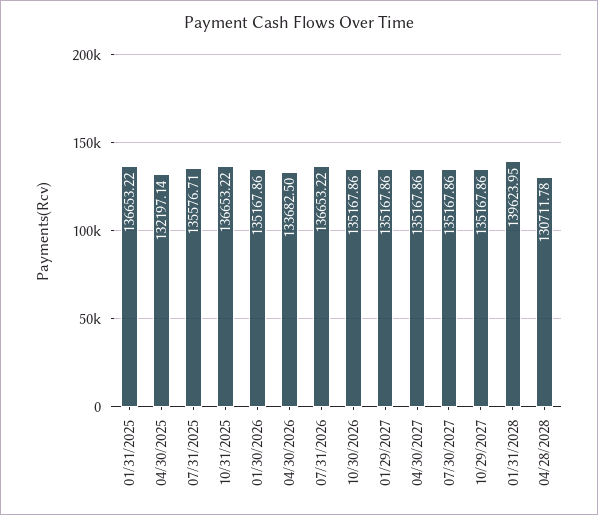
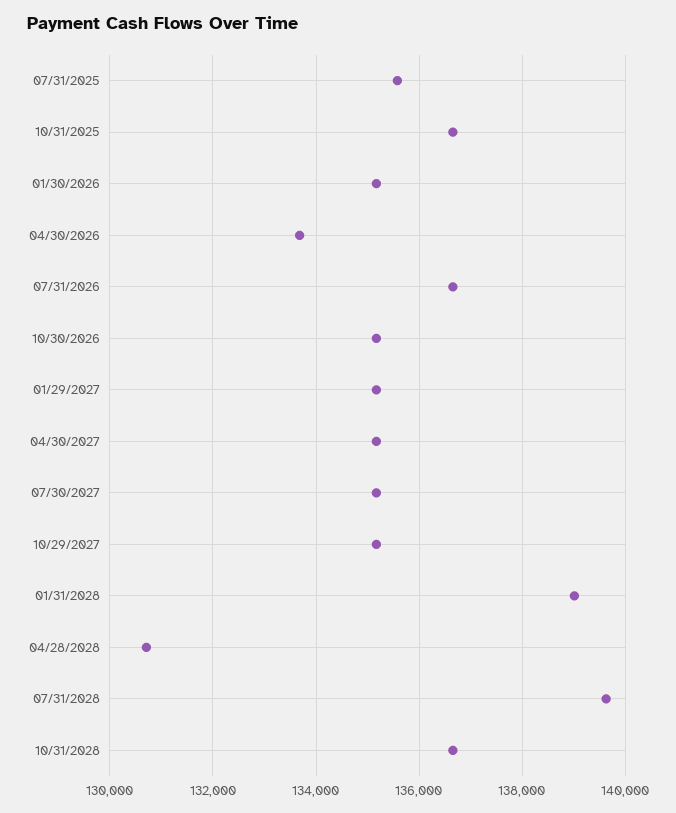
01/31/2025: 136653.22 -> none
04/30/2025: 132197.14 -> none
01/31/2028: 139623.95 -> 139000
07/31/2028: none -> 139600
10/31/2028: none -> 136600

